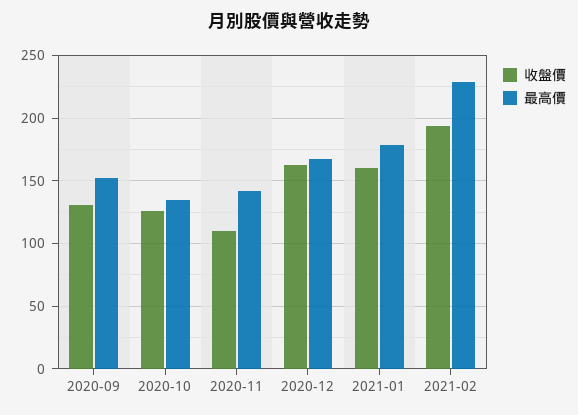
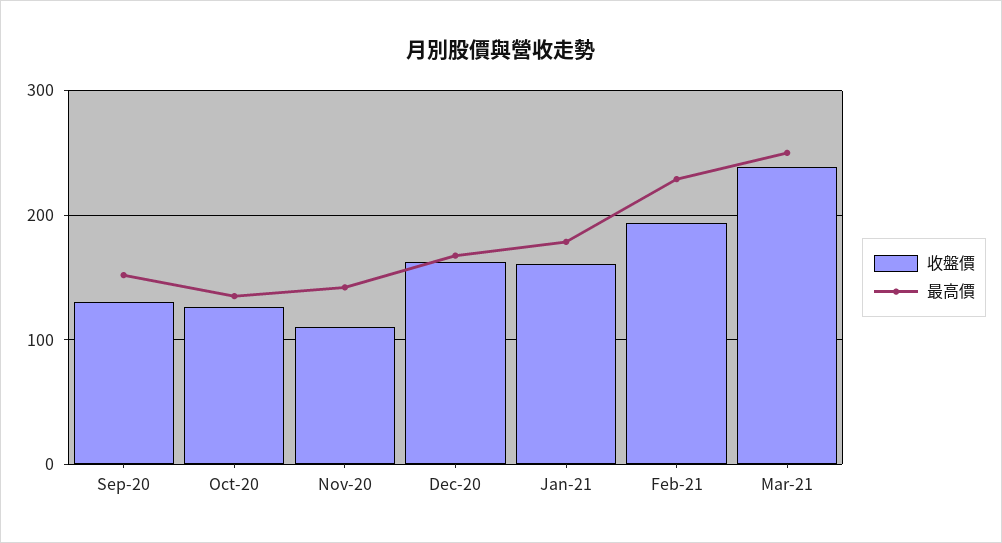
收盤價, Mar-21: none -> 240
最高價, Mar-21: none -> 250

